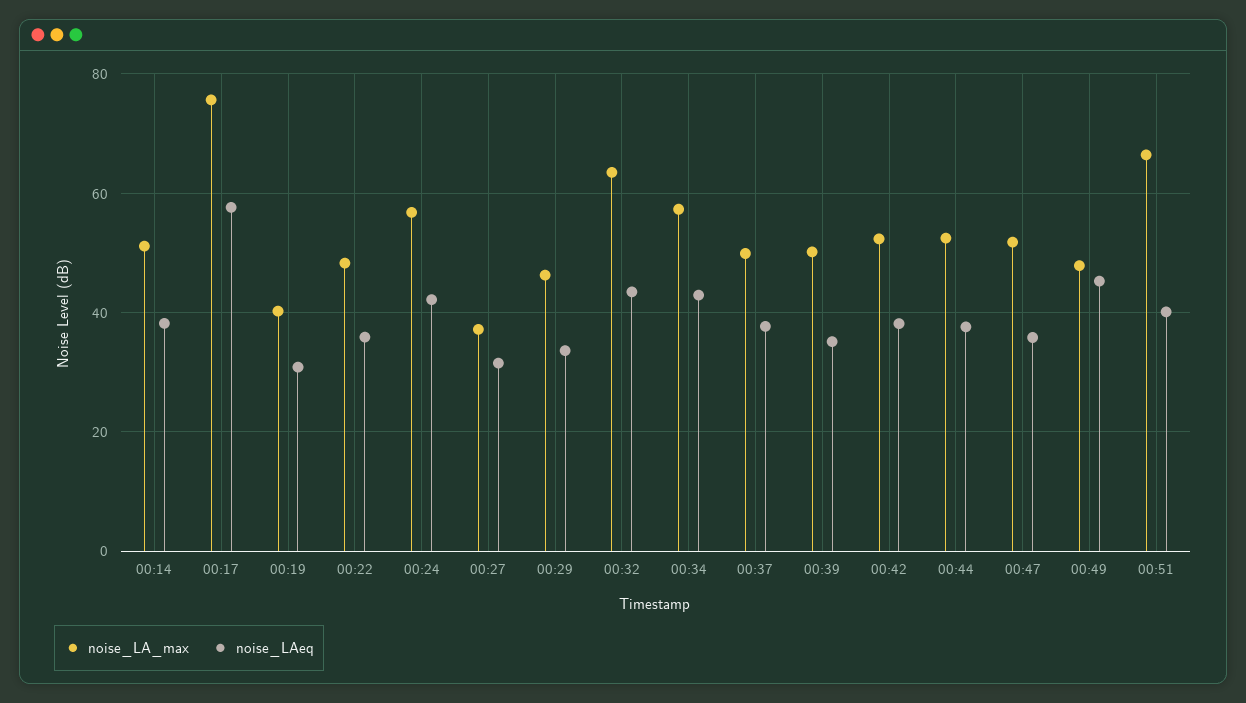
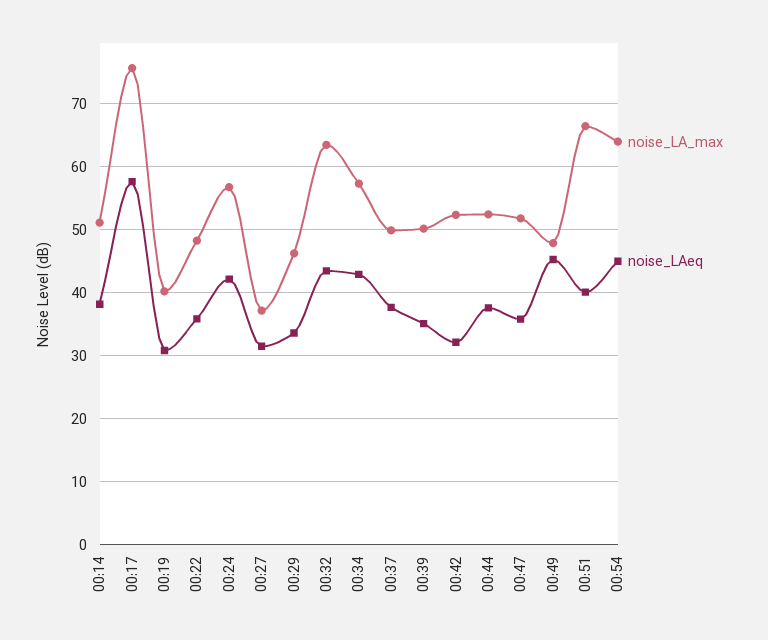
noise_LAeq, 00:42: 38 -> 32
noise_LA_max, 00:54: none -> 64
noise_LAeq, 00:54: none -> 45

